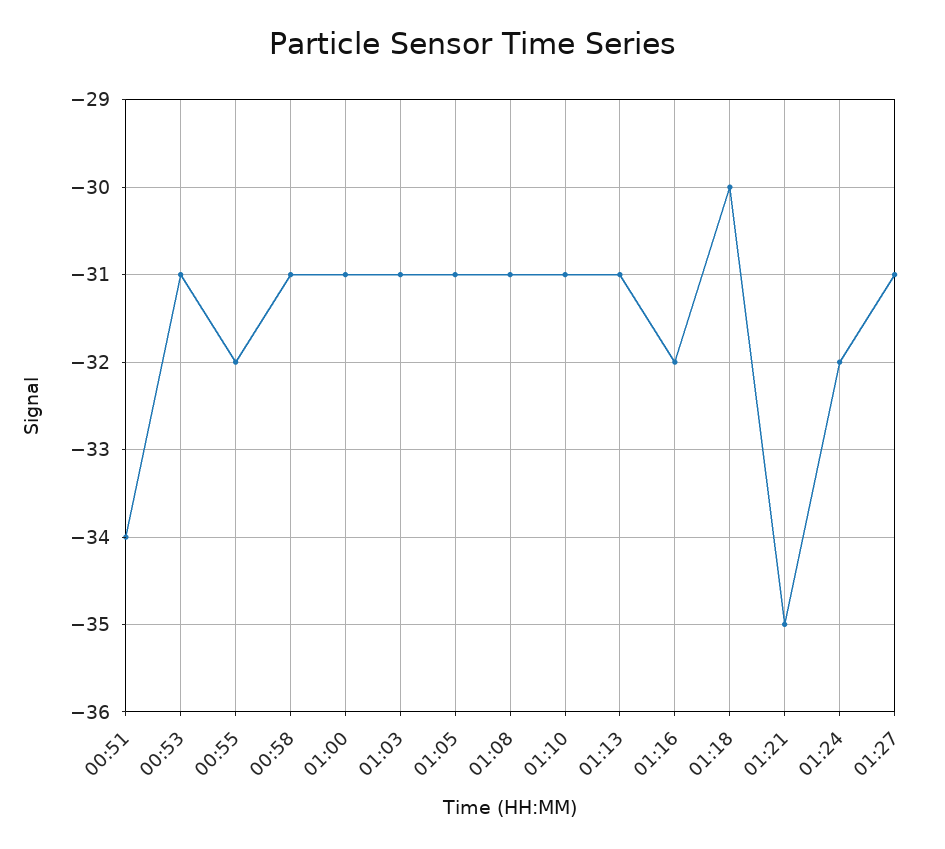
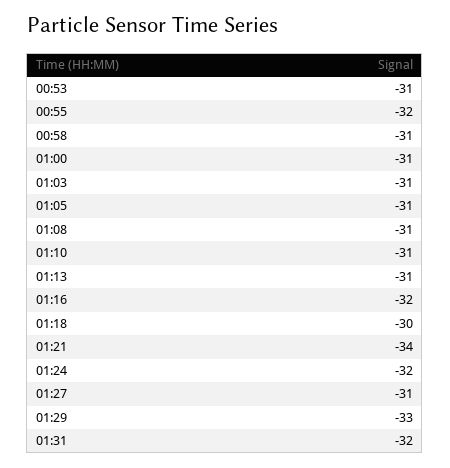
00:51: -34 -> none
01:21: -35 -> -34
01:29: none -> -33
01:31: none -> -32

